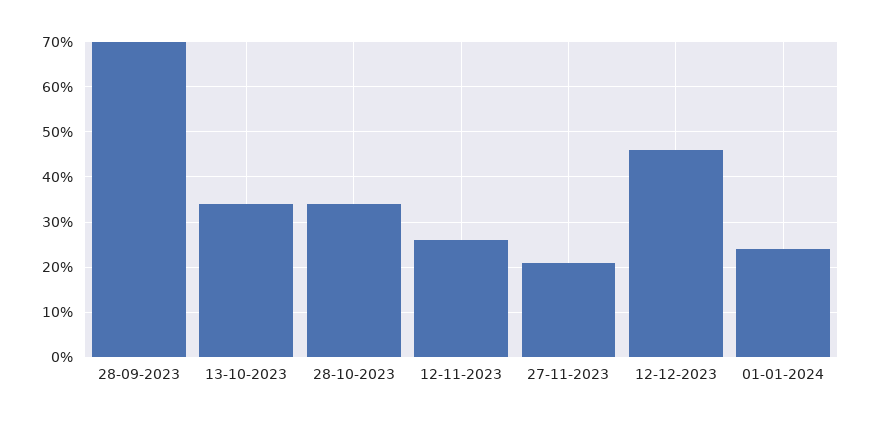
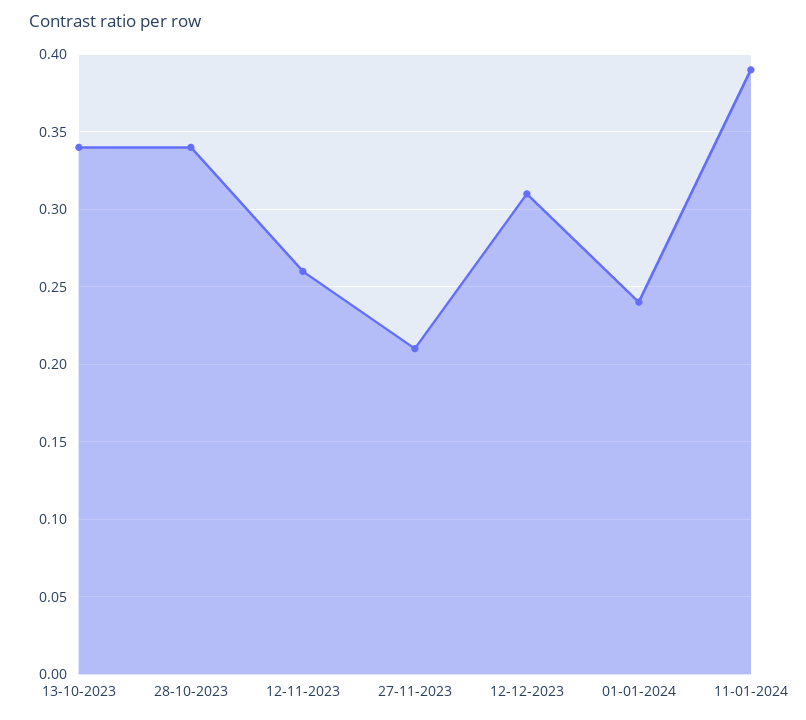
28-09-2023: 0.7 -> none
12-12-2023: 0.45 -> 0.31
11-01-2024: none -> 0.39

